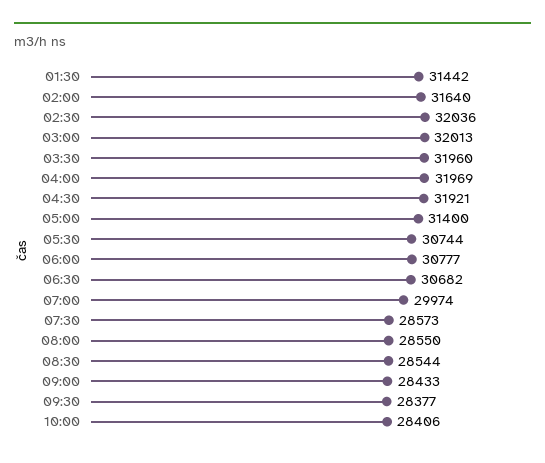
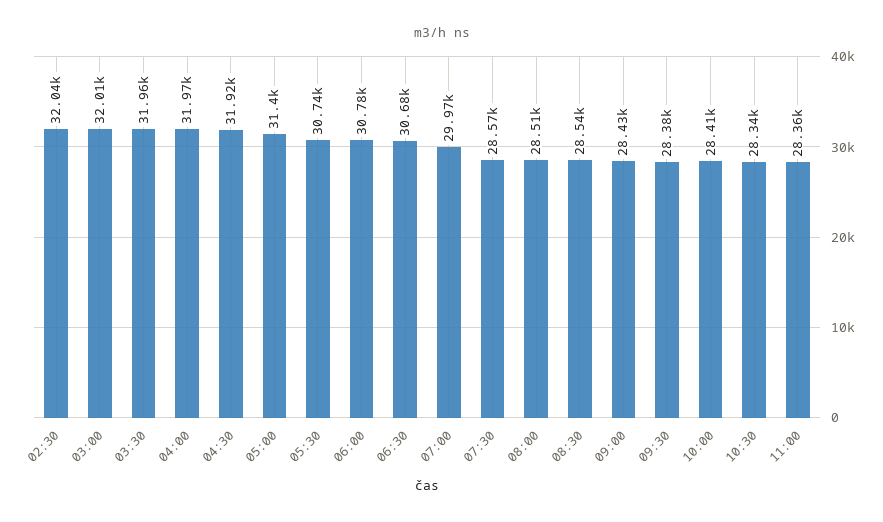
01:30: 31442 -> none
02:00: 31640 -> none
08:00: 28550 -> 28510
10:30: none -> 28340
11:00: none -> 28360

